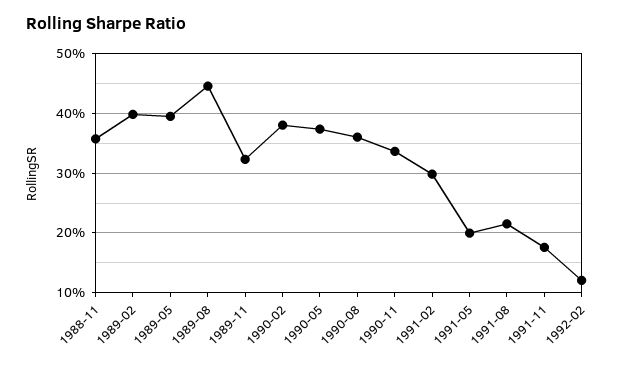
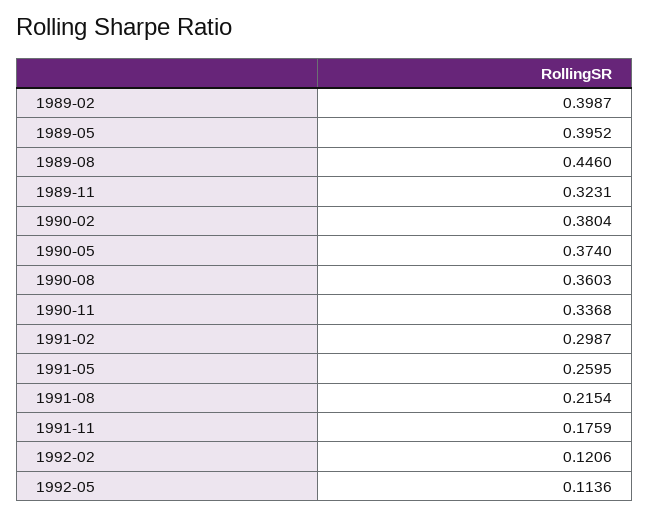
1988-11: 0.36 -> none
1991-05: 0.2 -> 0.2595
1992-05: none -> 0.1136

